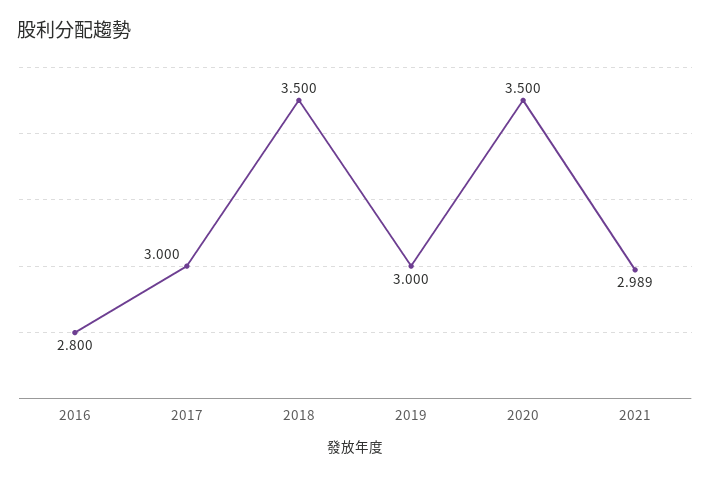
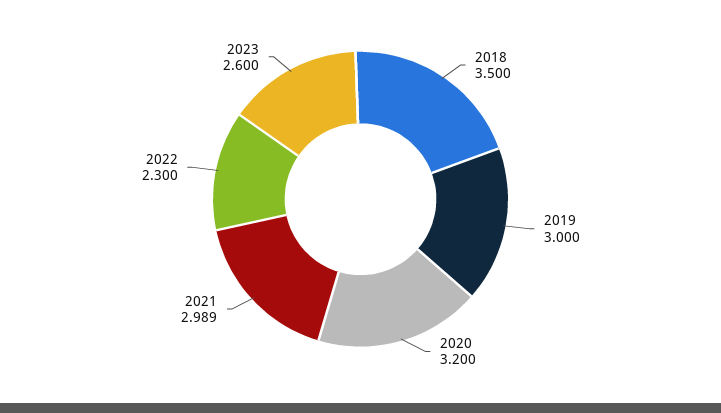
2016: 2.8 -> none
2017: 3 -> none
2020: 3.5 -> 3.2
2022: none -> 2.3
2023: none -> 2.6

